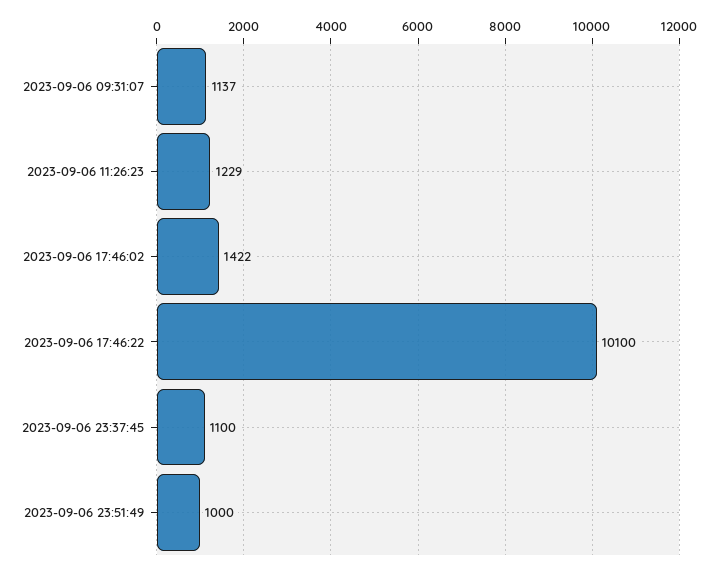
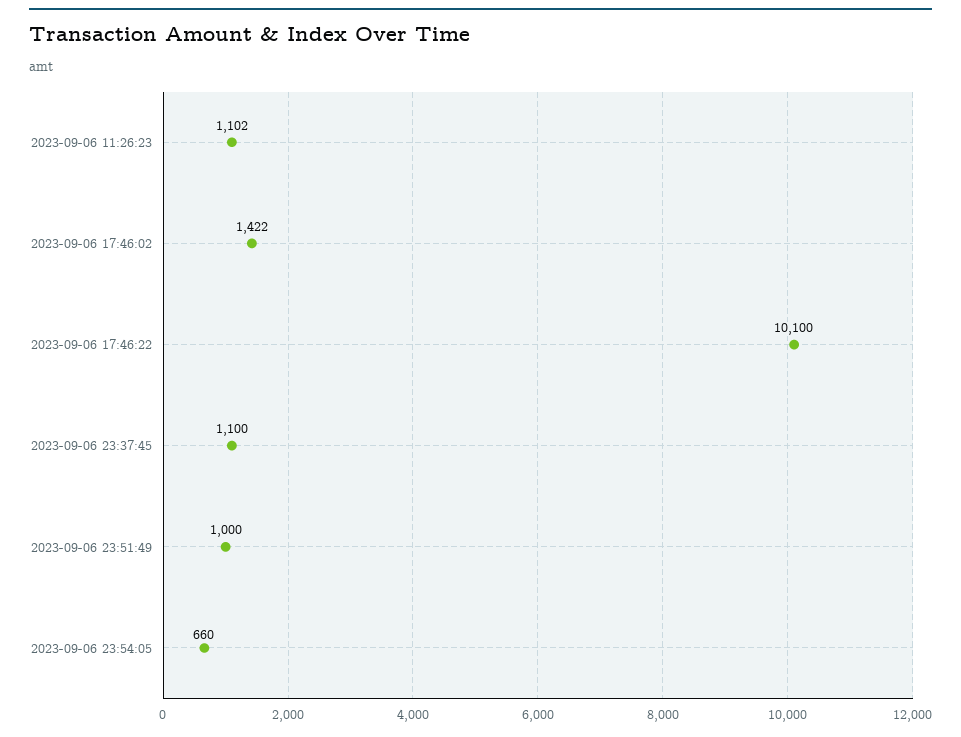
2023-09-06 09:31:07: 1137 -> none
2023-09-06 11:26:23: 1229 -> 1102
2023-09-06 23:54:05: none -> 660

